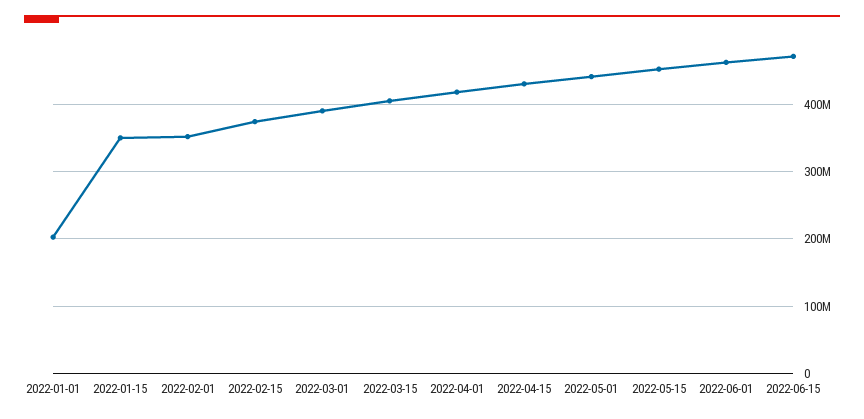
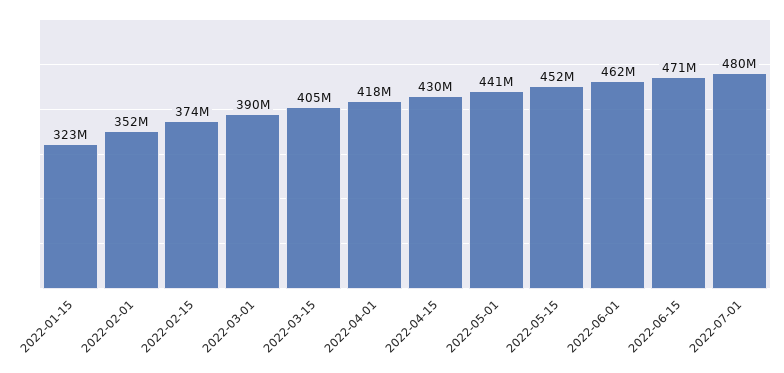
2022-01-01: 200000000 -> none
2022-01-15: 350000000 -> 323000000
2022-07-01: none -> 480000000

